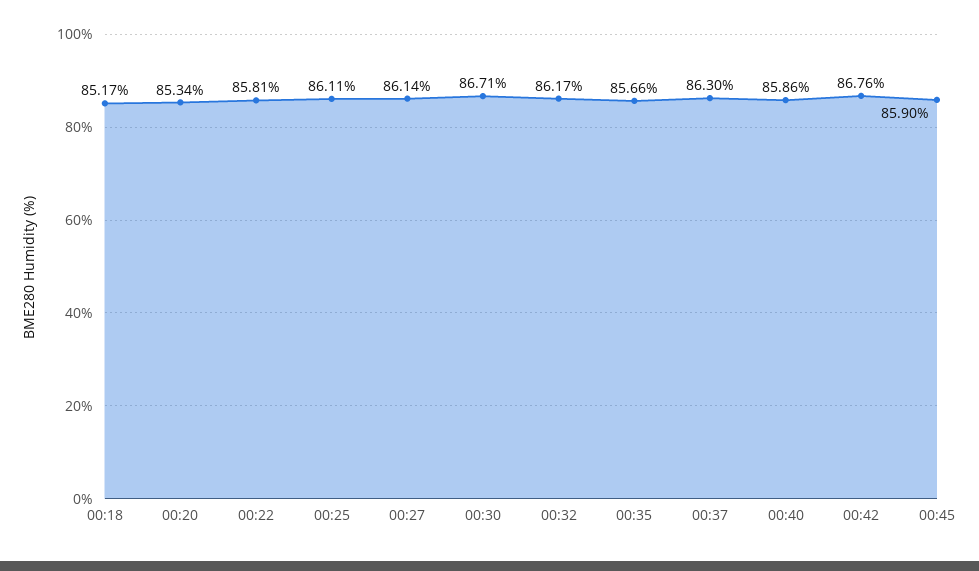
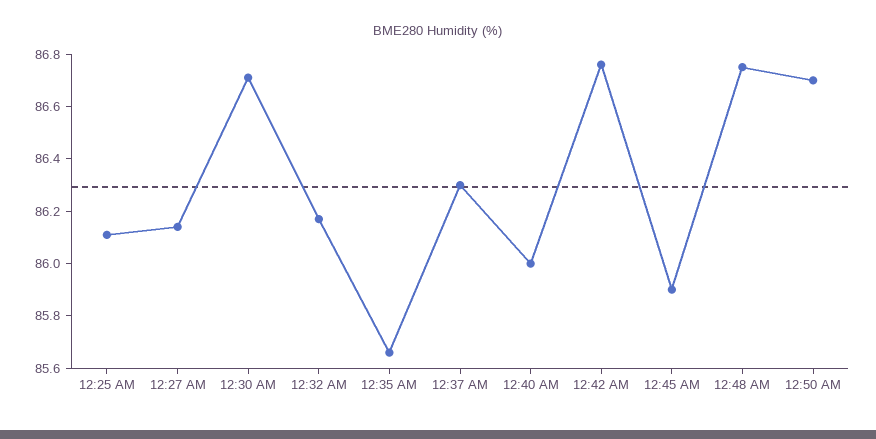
00:18: 85.17 -> none
00:20: 85.34 -> none
00:22: 85.81 -> none
00:40: 85.86 -> 86
12:48 AM: none -> 86.75
12:50 AM: none -> 86.7

